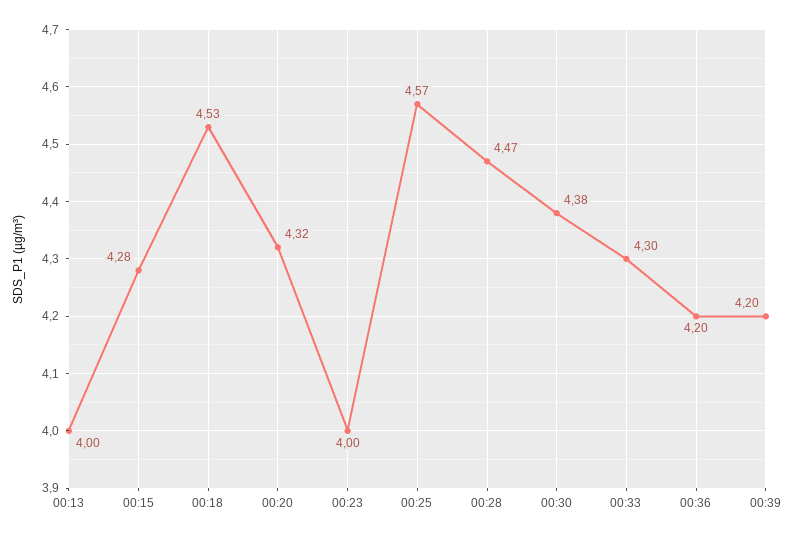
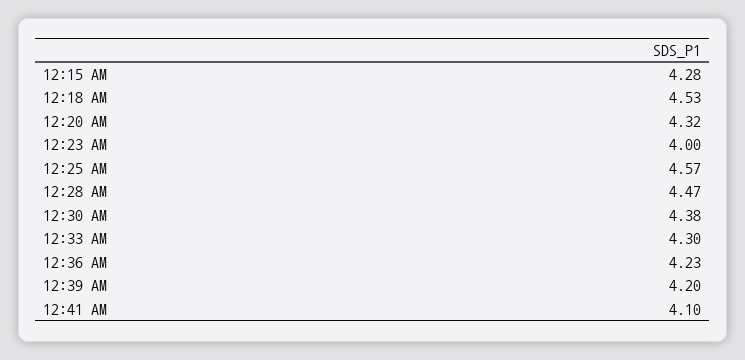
00:13: 4 -> none
00:36: 4.2 -> 4.23
12:41 AM: none -> 4.1

